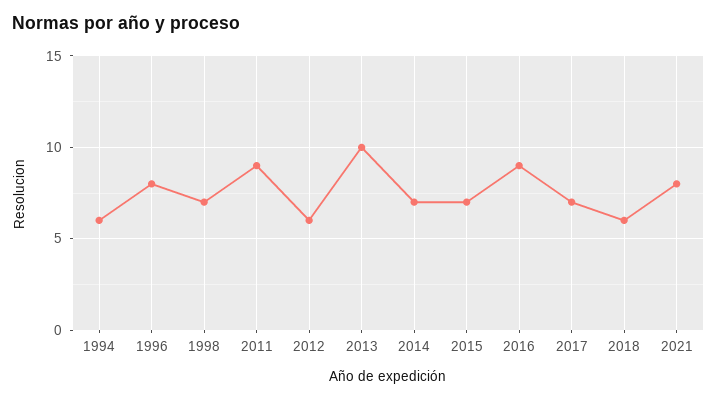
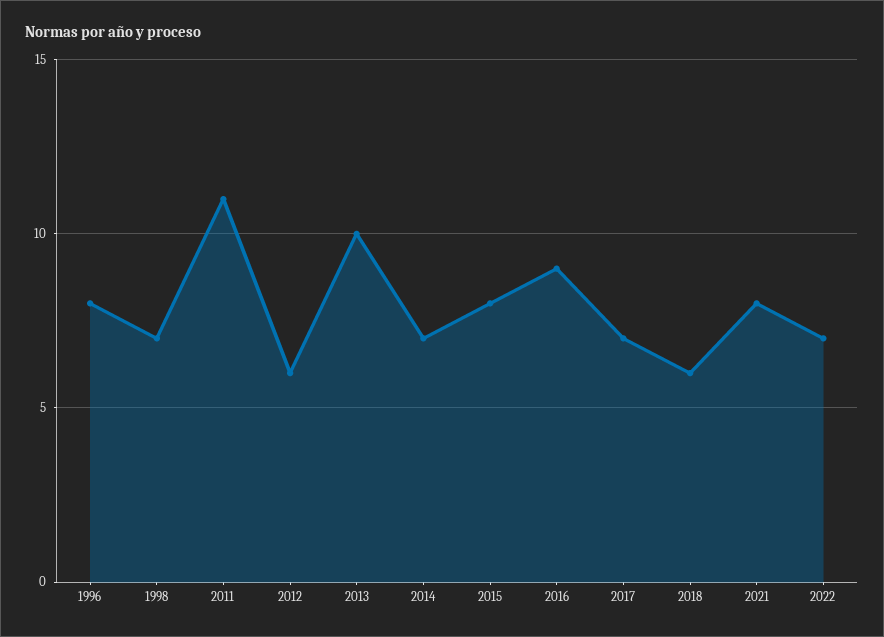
1994: 6 -> none
2011: 9 -> 11
2015: 7 -> 8
2022: none -> 7

